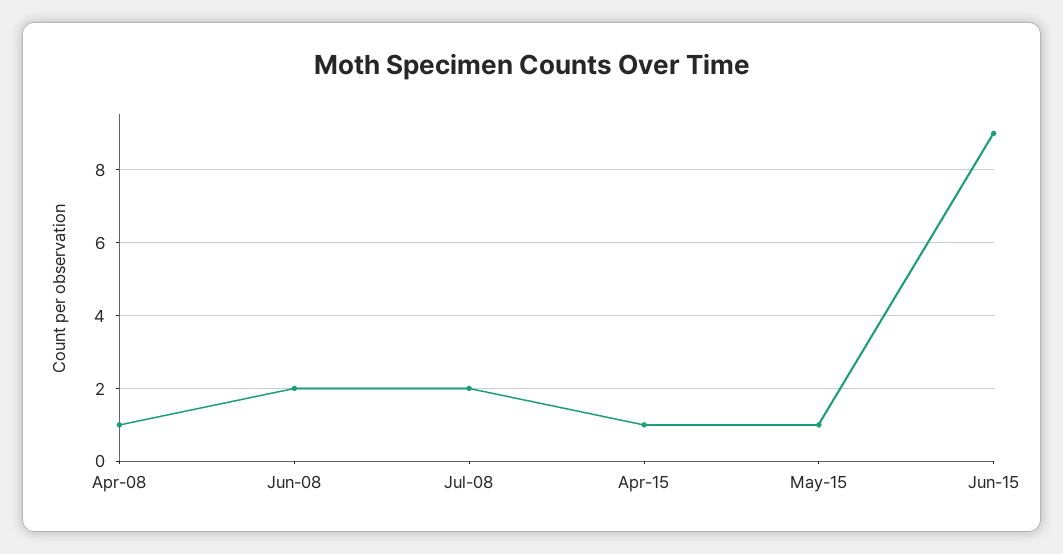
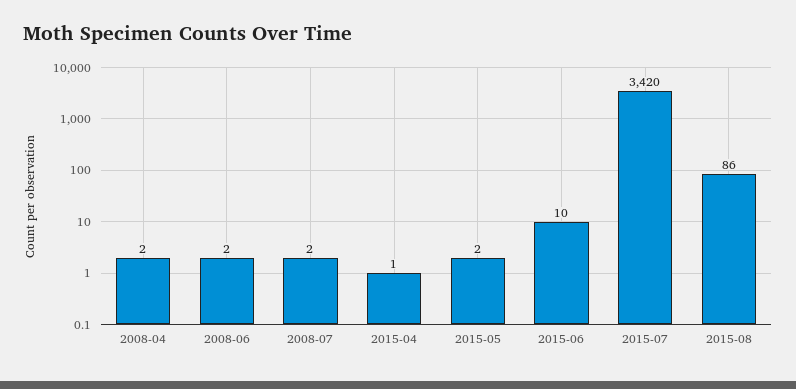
Apr-08: 1 -> 2
May-15: 1 -> 2
Jun-15: 9 -> 10
2015-07: none -> 3420
2015-08: none -> 86

